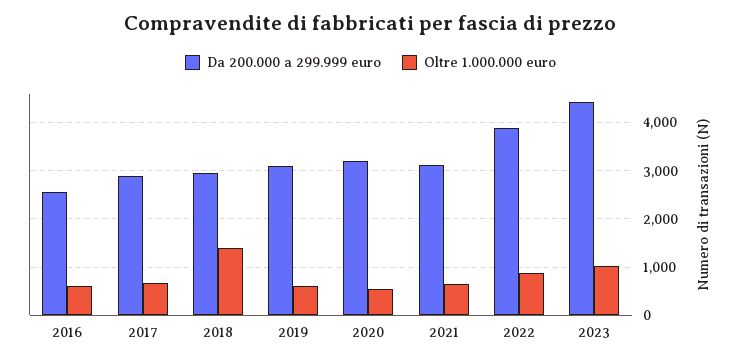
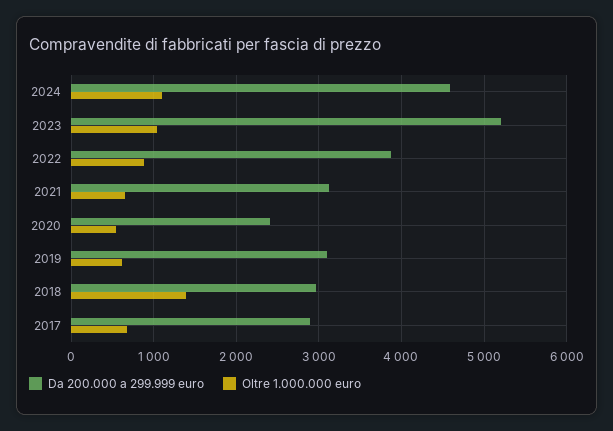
Da 200.000 a 299.999 euro, 2016: 2600 -> none
Oltre 1.000.000 euro, 2016: 600 -> none
Da 200.000 a 299.999 euro, 2020: 3200 -> 2400
Da 200.000 a 299.999 euro, 2023: 4400 -> 5200
Da 200.000 a 299.999 euro, 2024: none -> 4600
Oltre 1.000.000 euro, 2024: none -> 1100

